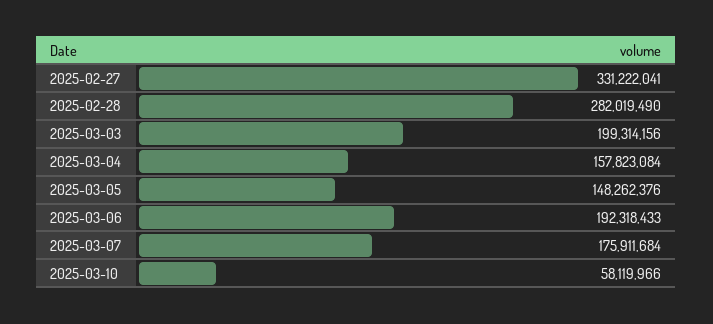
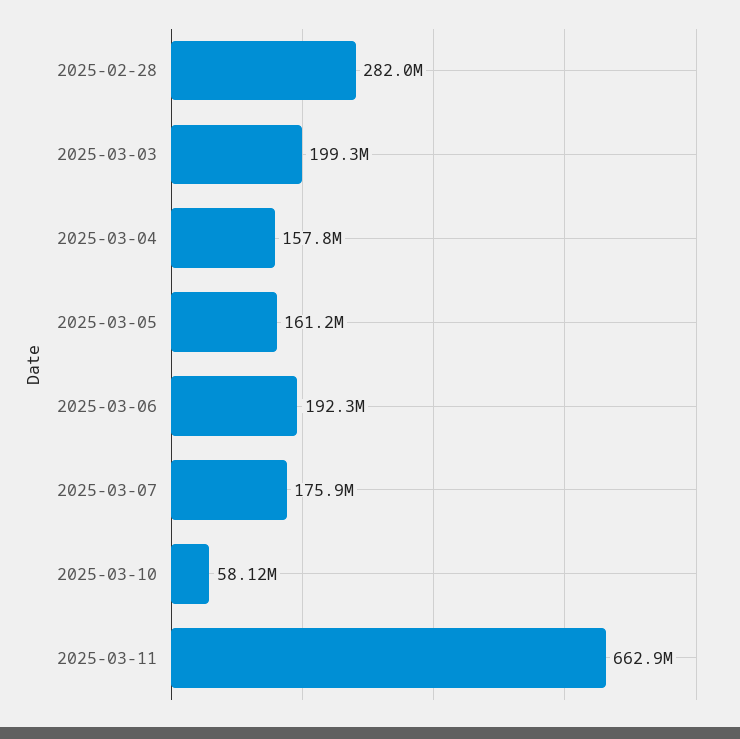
2025-02-27: 331222041 -> none
2025-03-05: 148262376 -> 161200000
2025-03-11: none -> 662900000

